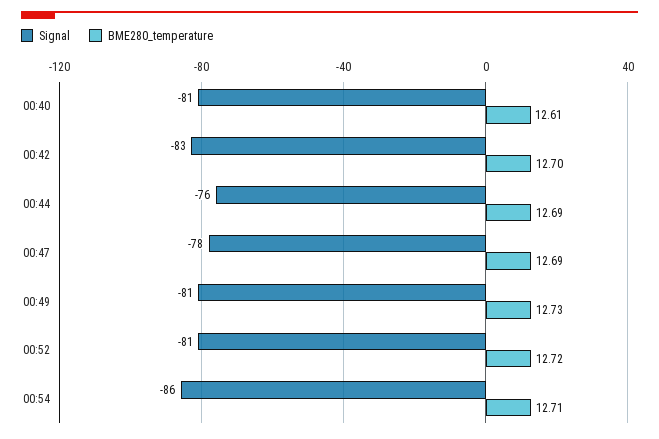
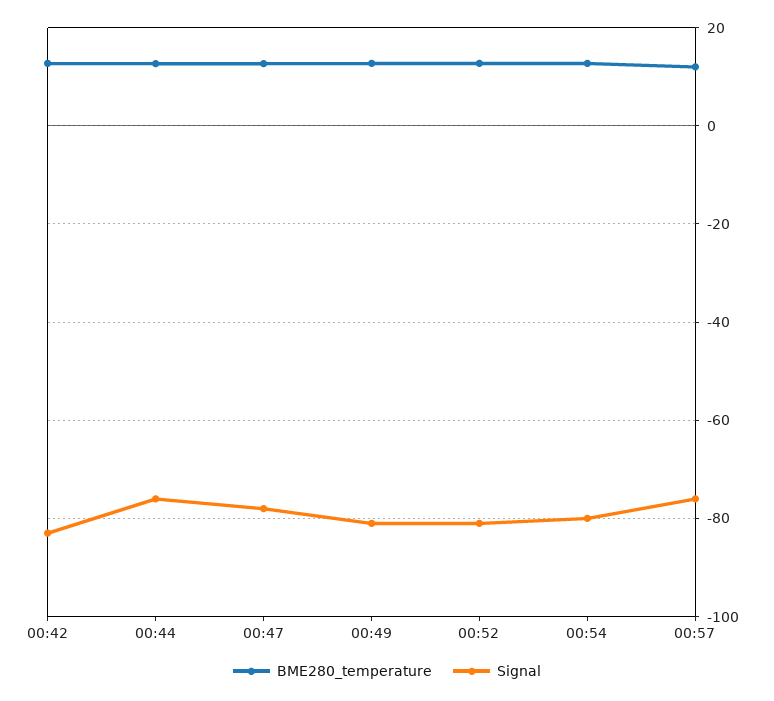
Signal, 00:40: -81 -> none
BME280_temperature, 00:40: 12.61 -> none
Signal, 00:54: -86 -> -80
BME280_temperature, 00:57: none -> 12
Signal, 00:57: none -> -76

